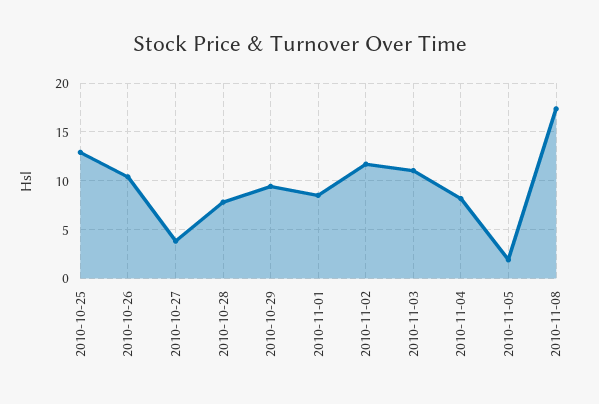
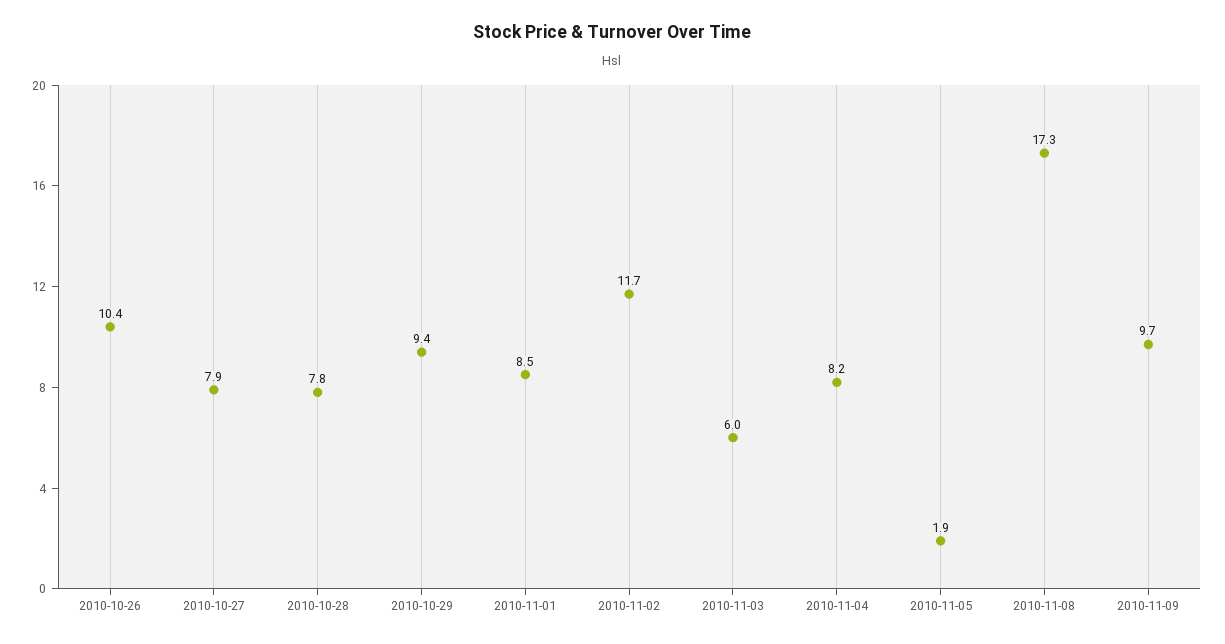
2010-10-25: 13 -> none
2010-10-27: 4 -> 7.9
2010-11-03: 11 -> 6
2010-11-09: none -> 9.7

